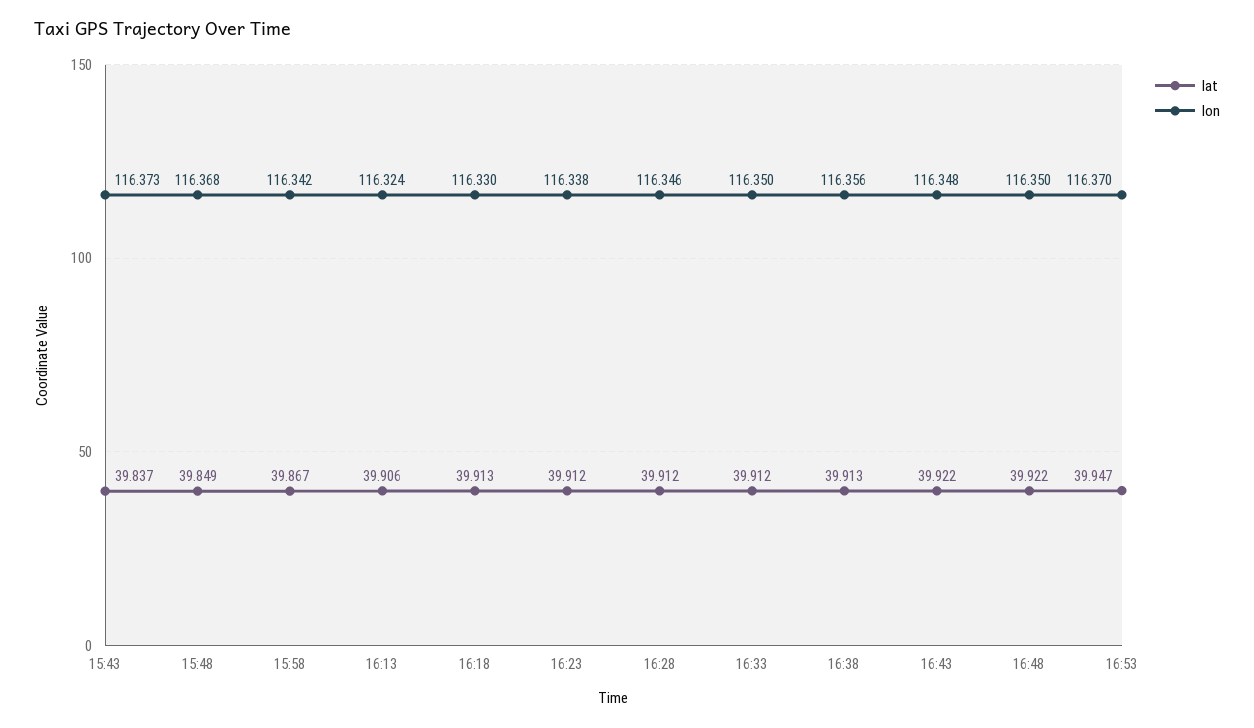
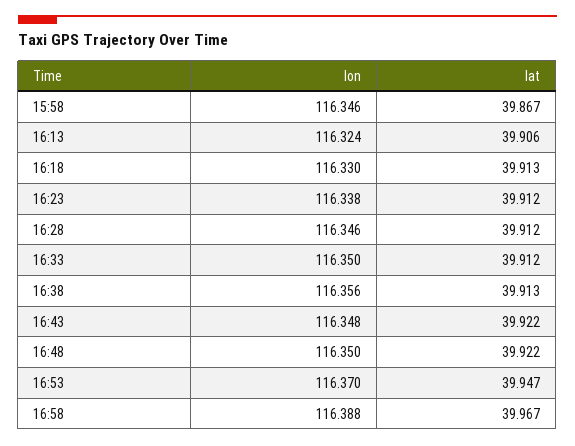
lat, 15:43: 39.837 -> none
lon, 15:43: 116.373 -> none
lat, 15:48: 39.849 -> none
lon, 15:48: 116.368 -> none
lon, 15:58: 116.342 -> 116.346
lon, 16:58: none -> 116.388
lat, 16:58: none -> 39.967

